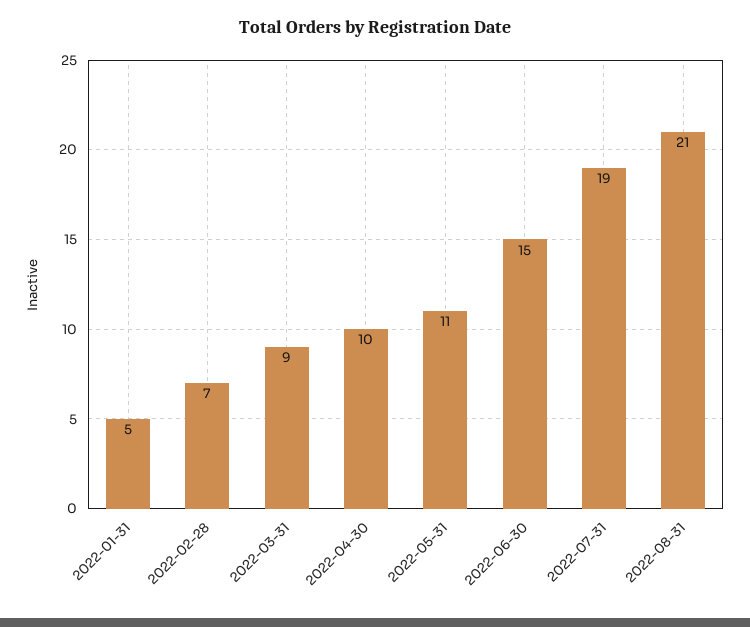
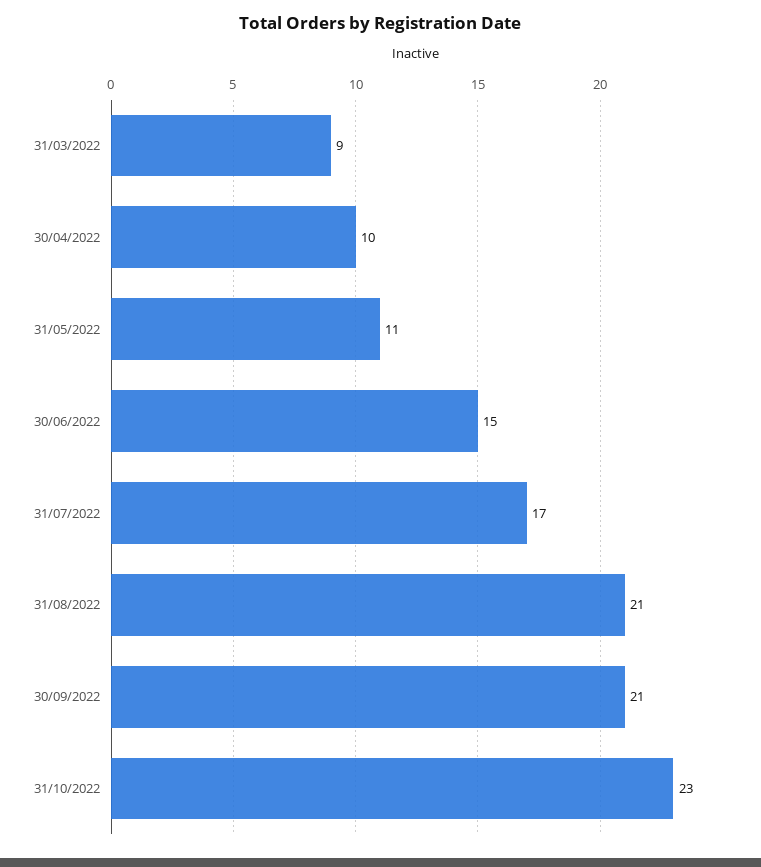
2022-01-31: 5 -> none
2022-02-28: 7 -> none
2022-07-31: 19 -> 17
30/09/2022: none -> 21
31/10/2022: none -> 23

